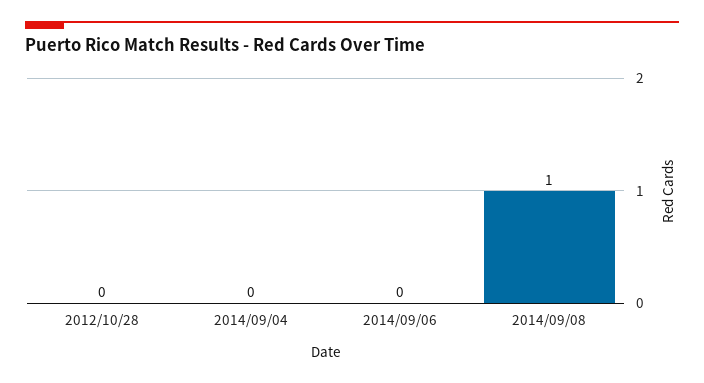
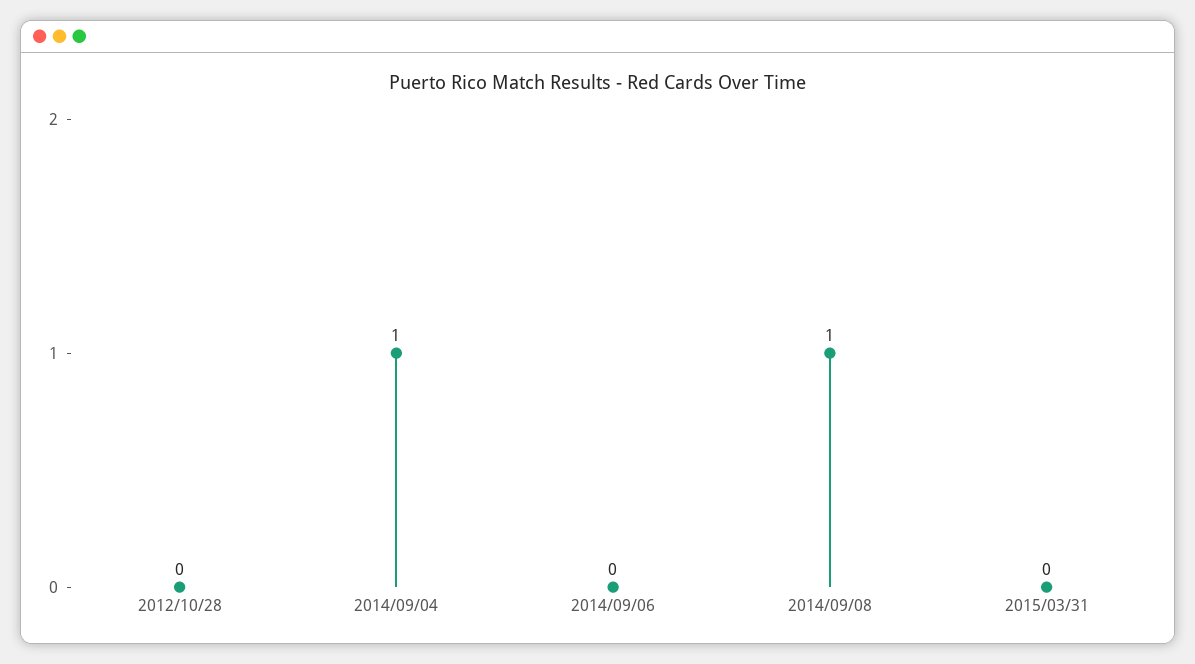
2014/09/04: 0 -> 1
2015/03/31: none -> 0

